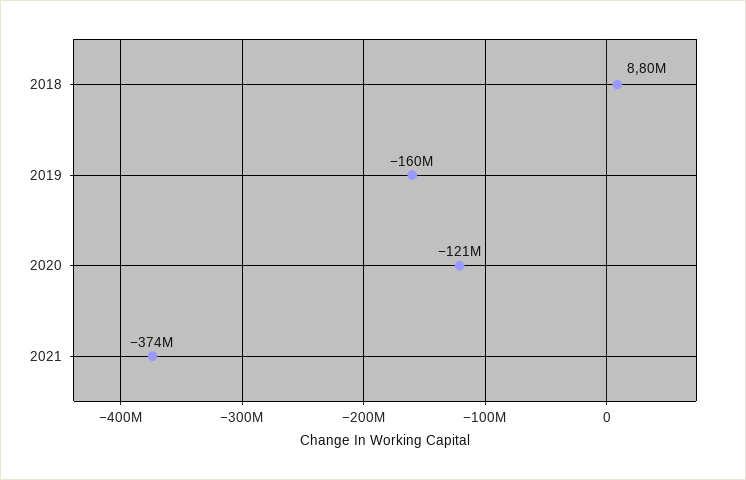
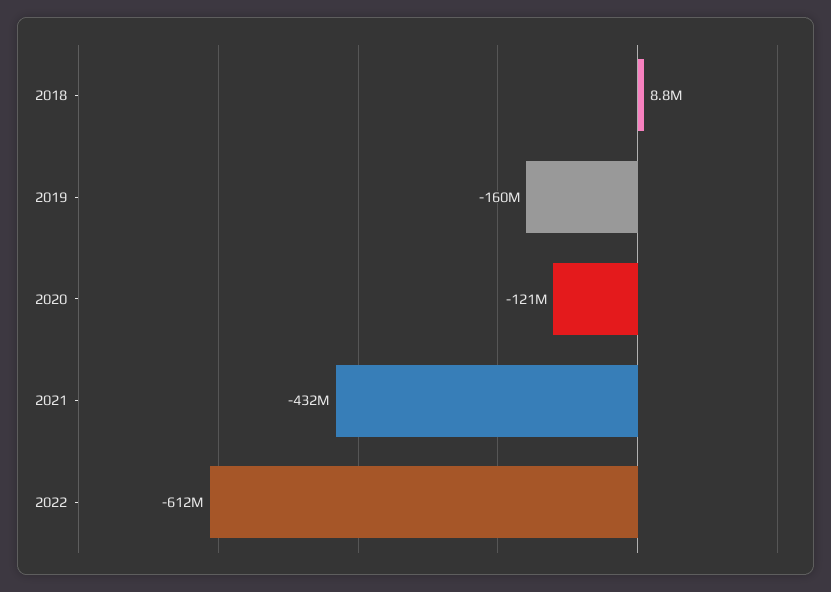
2021: -374000000 -> -432000000
2022: none -> -612000000

